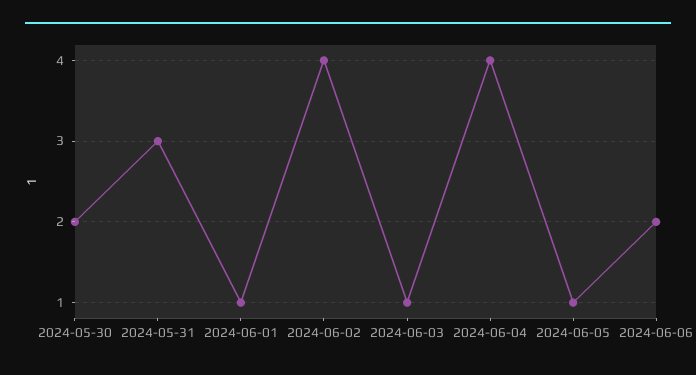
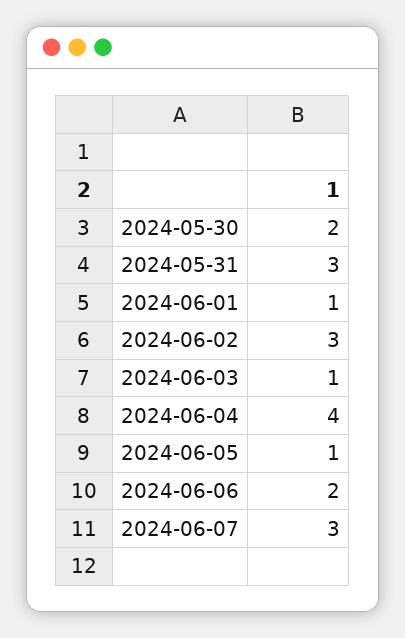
2024-06-02: 4 -> 3
2024-06-07: none -> 3

